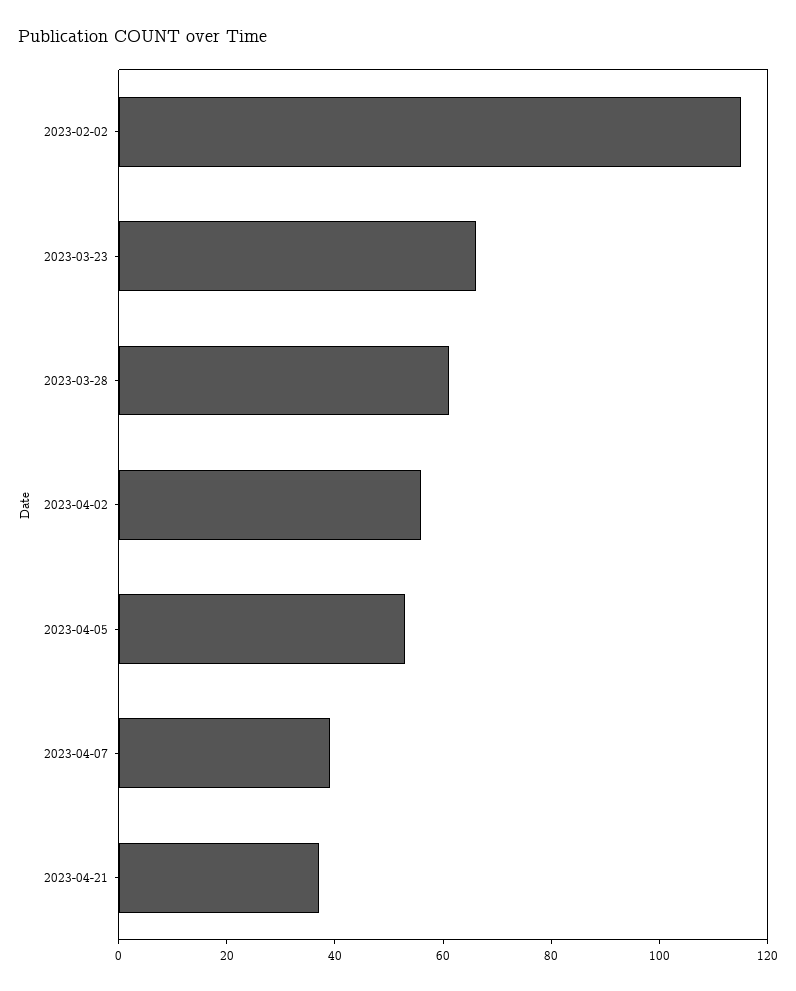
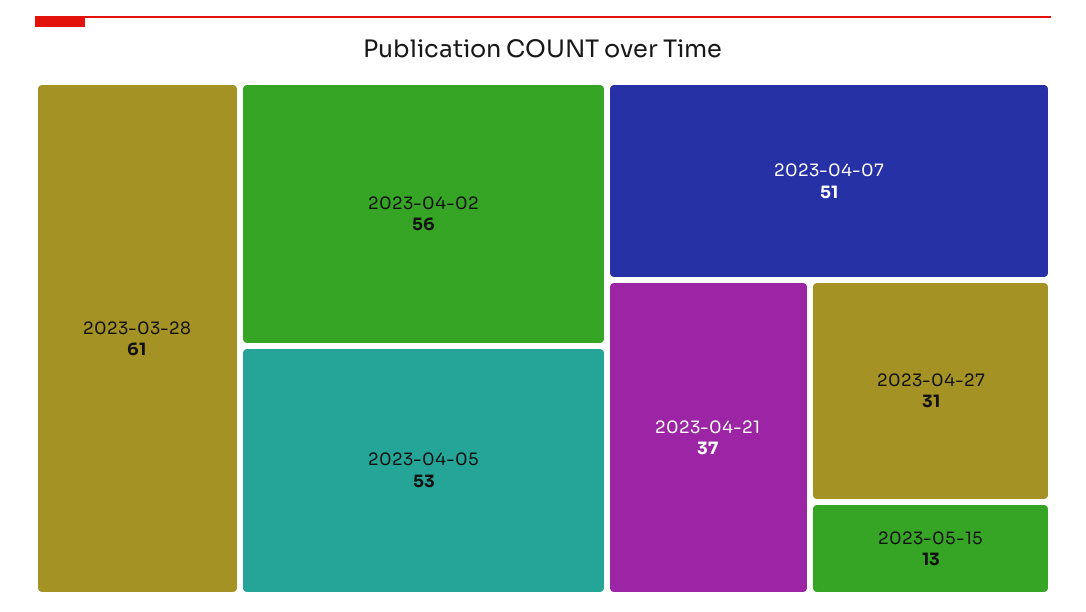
2023-02-02: 115 -> none
2023-03-23: 65 -> none
2023-04-07: 40 -> 51
2023-04-27: none -> 31
2023-05-15: none -> 13

